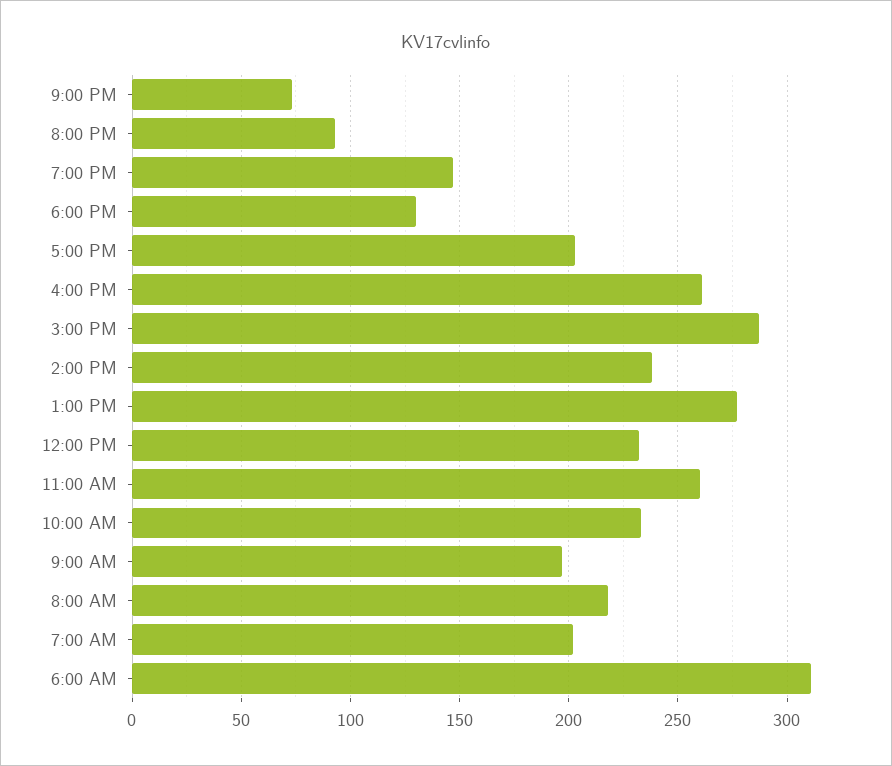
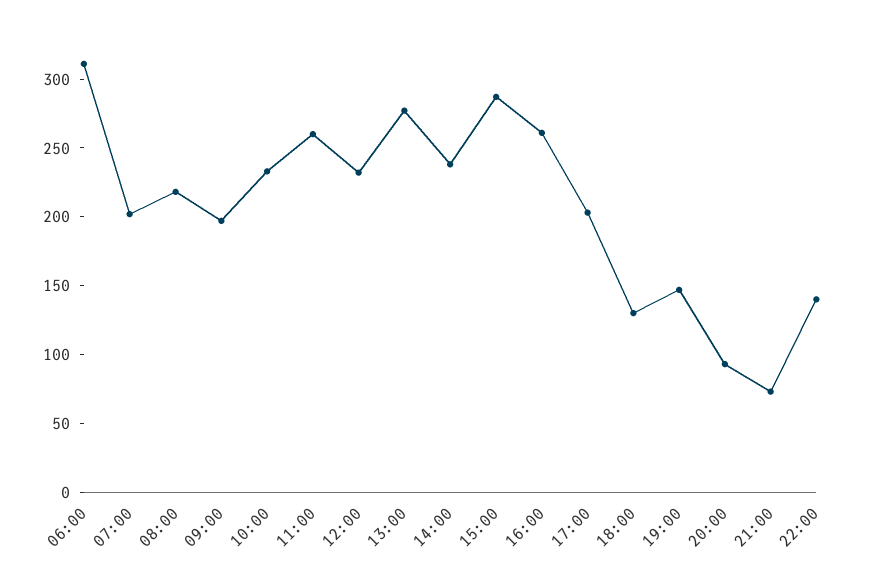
22:00: none -> 140

